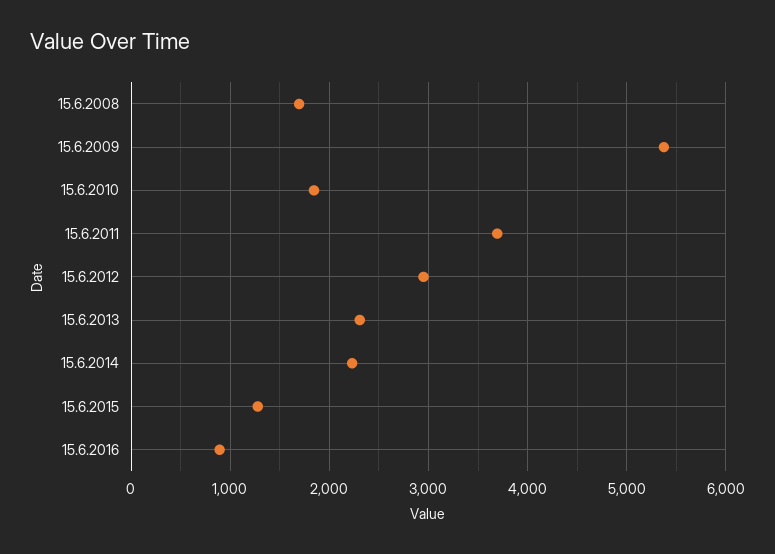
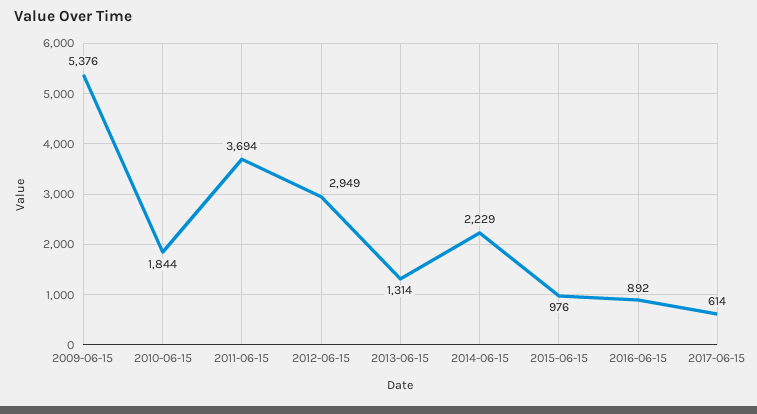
15.6.2008: 1700 -> none
15.6.2013: 2300 -> 1314
15.6.2015: 1300 -> 976
2017-06-15: none -> 614

